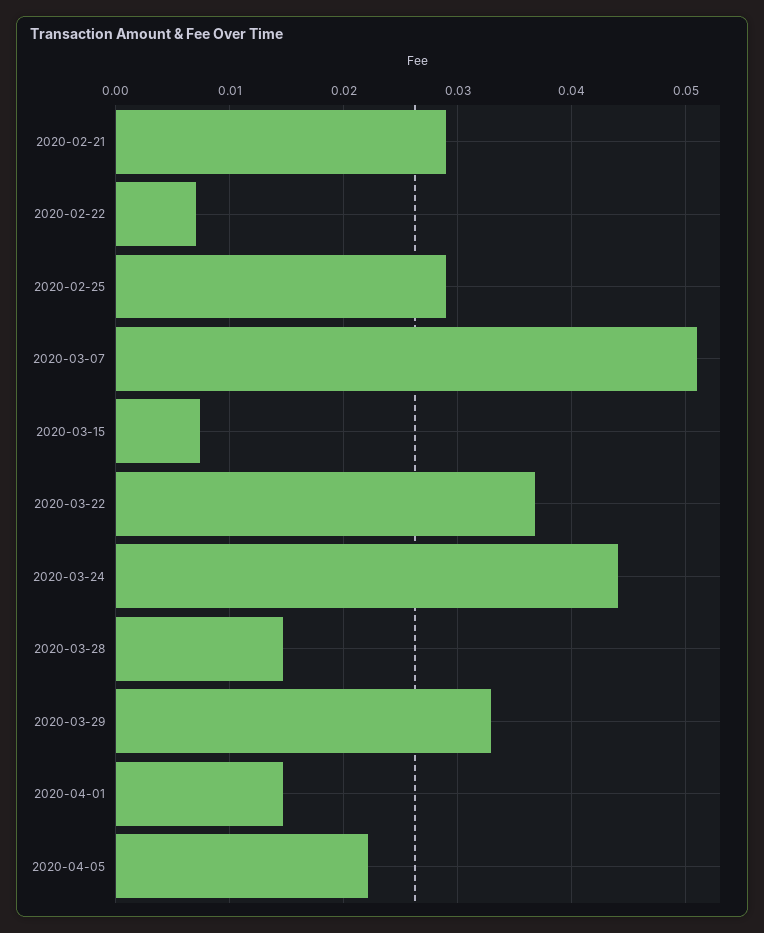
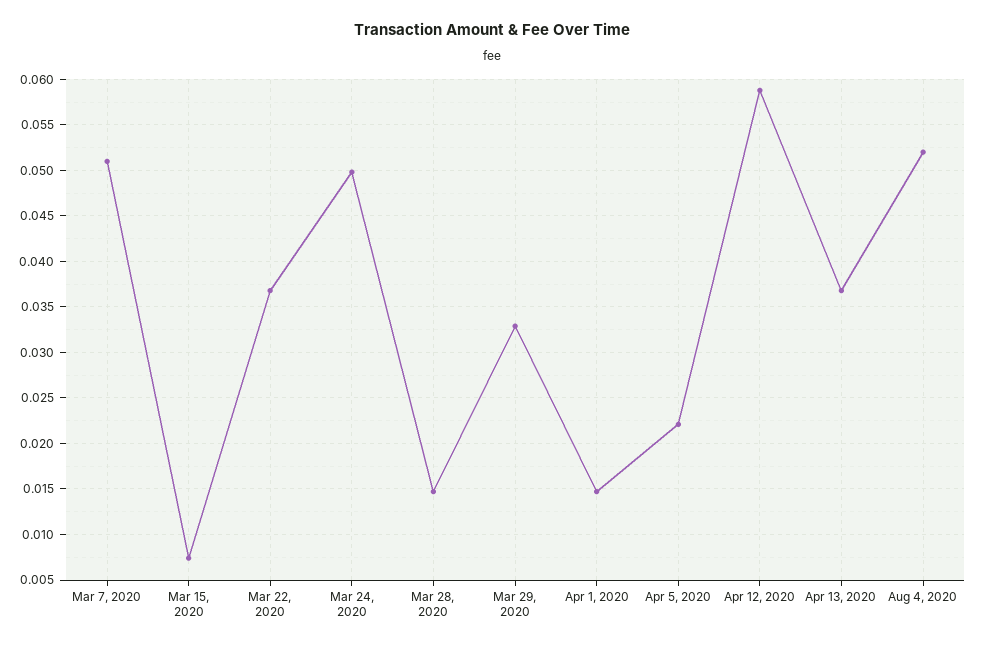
2020-02-21: 0.029 -> none
2020-02-22: 0.007 -> none
2020-02-25: 0.029 -> none
2020-03-24: 0.044 -> 0.05
Apr 12, 2020: none -> 0.059
Apr 13, 2020: none -> 0.037
Aug 4, 2020: none -> 0.052

